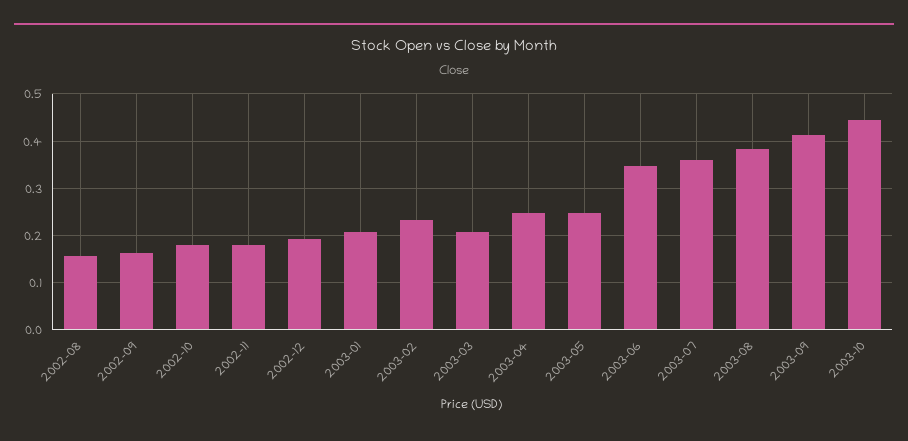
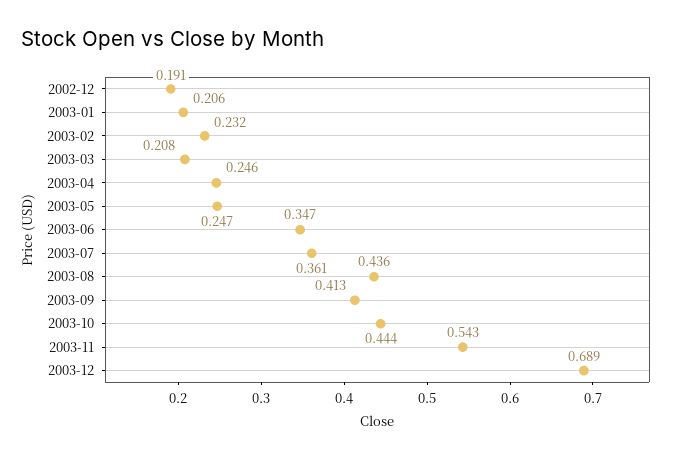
2002-08: 0.16 -> none
2002-09: 0.16 -> none
2002-10: 0.18 -> none
2002-11: 0.18 -> none
2003-08: 0.38 -> 0.436
2003-11: none -> 0.543
2003-12: none -> 0.689

